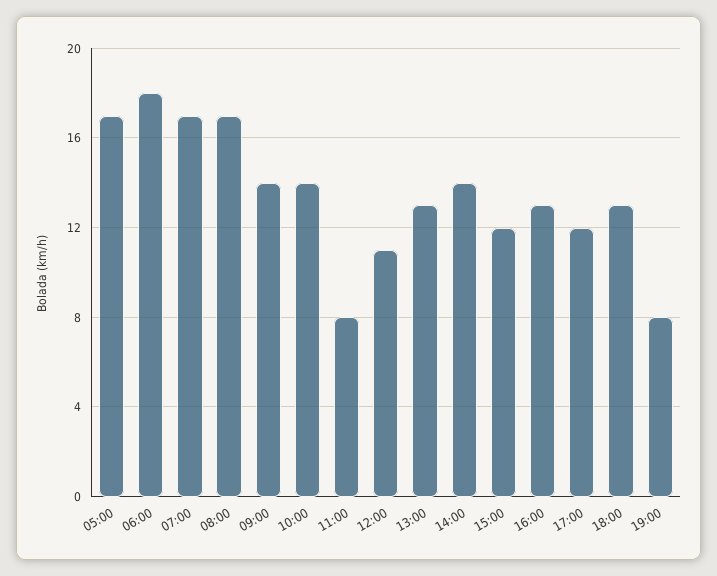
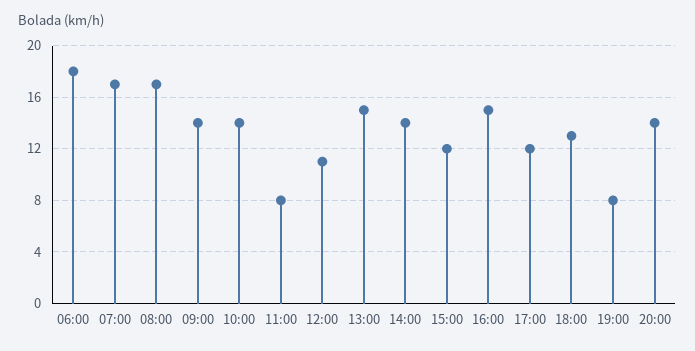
05:00: 17 -> none
13:00: 13 -> 15
16:00: 13 -> 15
20:00: none -> 14

